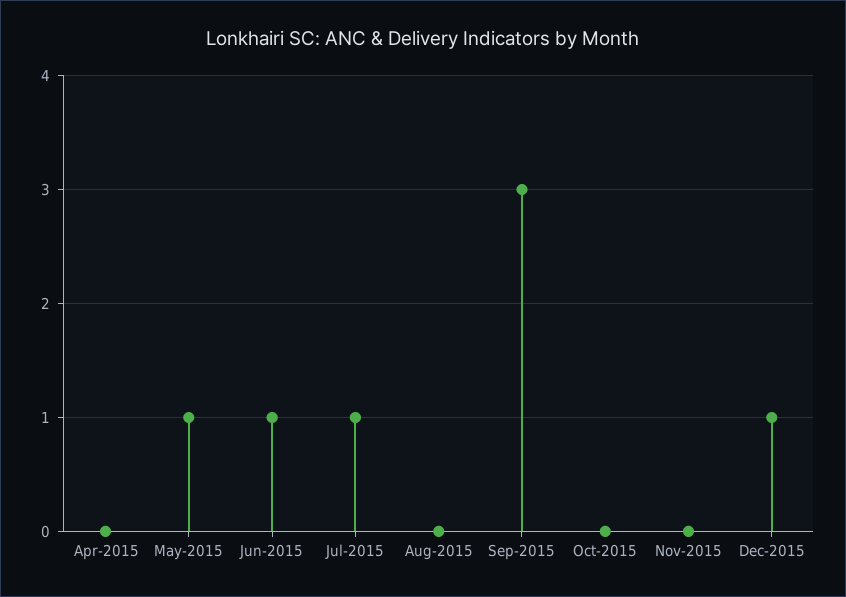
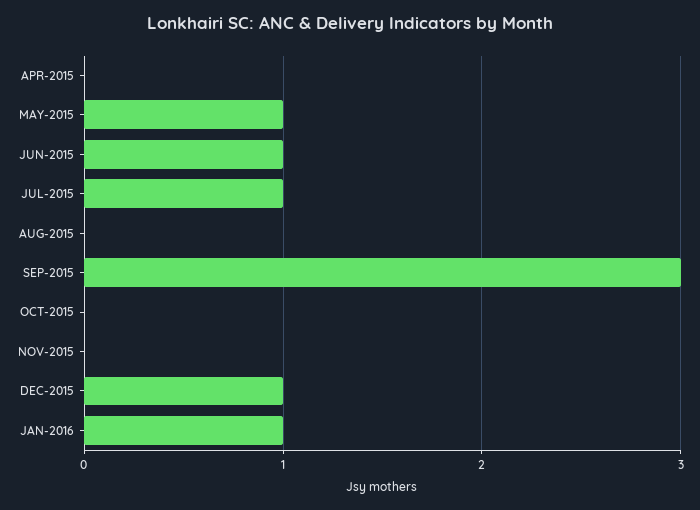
JAN-2016: none -> 1

